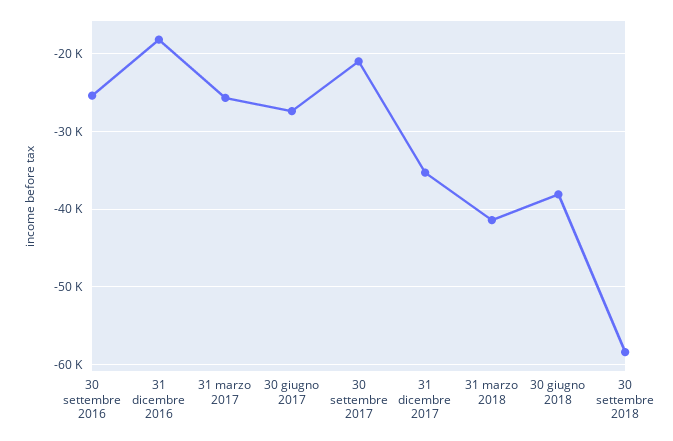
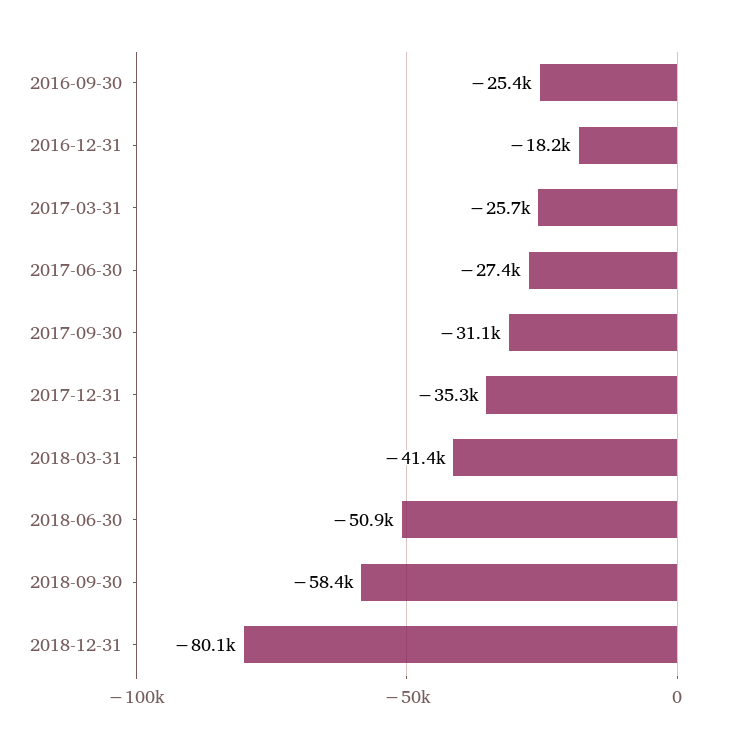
30 settembre 2017: -21000 -> -31100
30 giugno 2018: -38000 -> -50900
2018-12-31: none -> -80100

